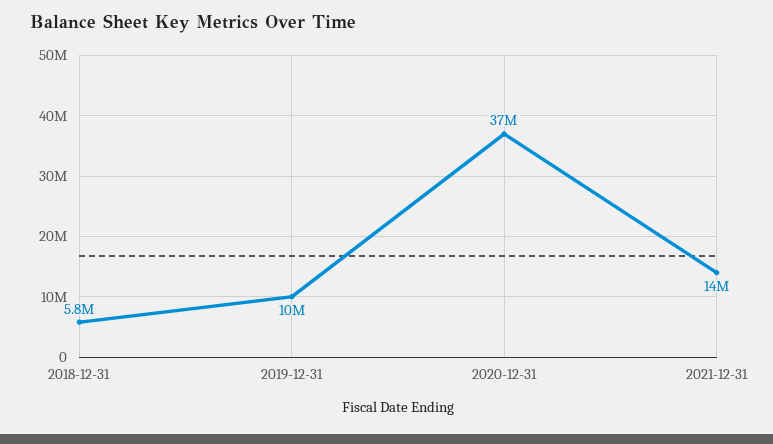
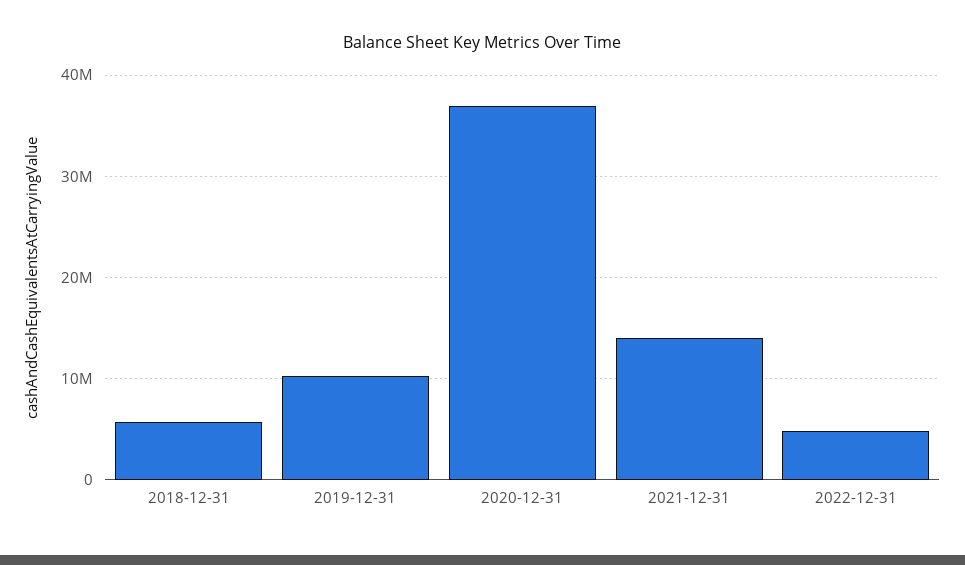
2022-12-31: none -> 5000000

